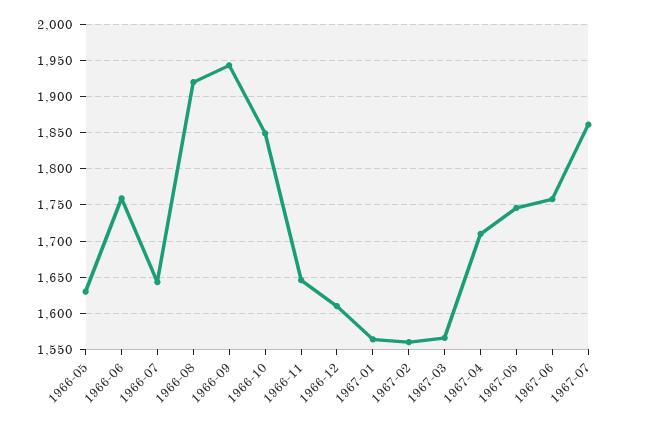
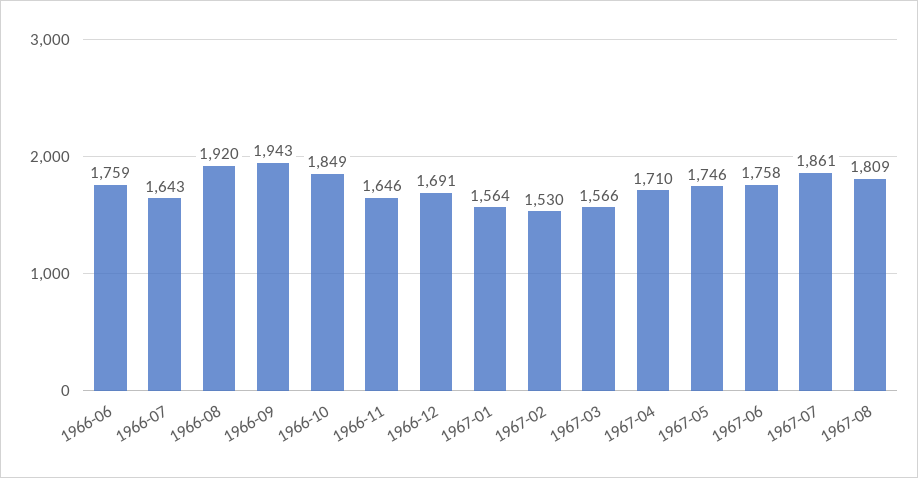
1966-05: 1630 -> none
1966-12: 1610 -> 1691
1967-02: 1560 -> 1530
1967-08: none -> 1809

